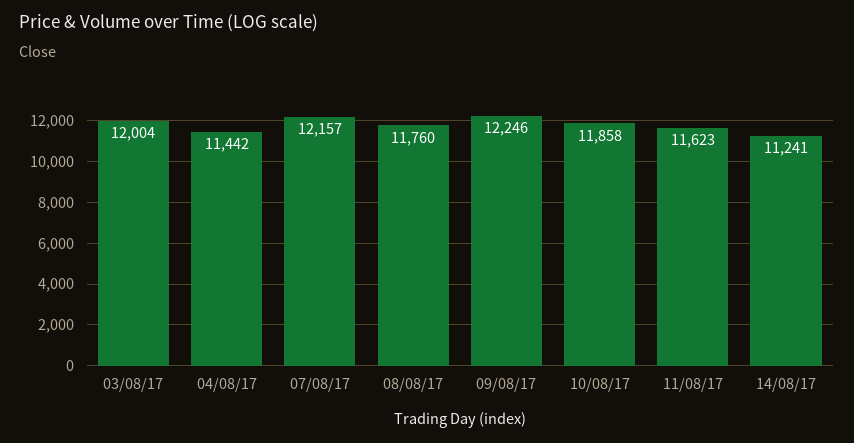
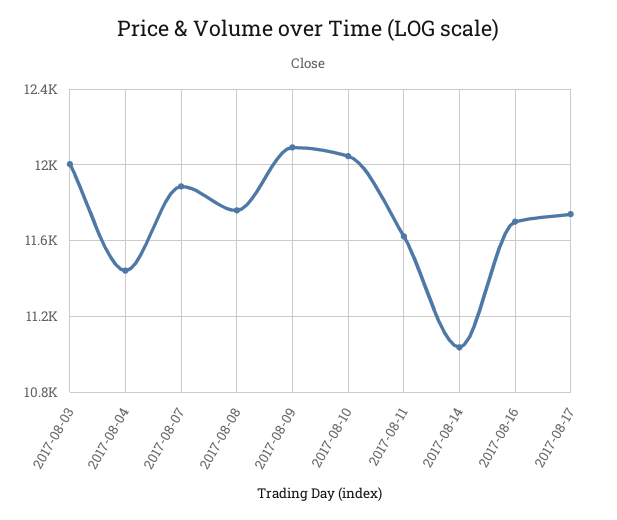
07/08/17: 12157 -> 11900
09/08/17: 12246 -> 12100
10/08/17: 11858 -> 12050
14/08/17: 11241 -> 11050
2017-08-16: none -> 11700
2017-08-17: none -> 11750

